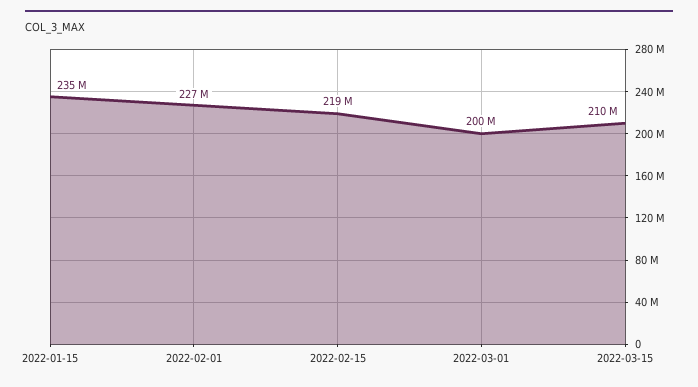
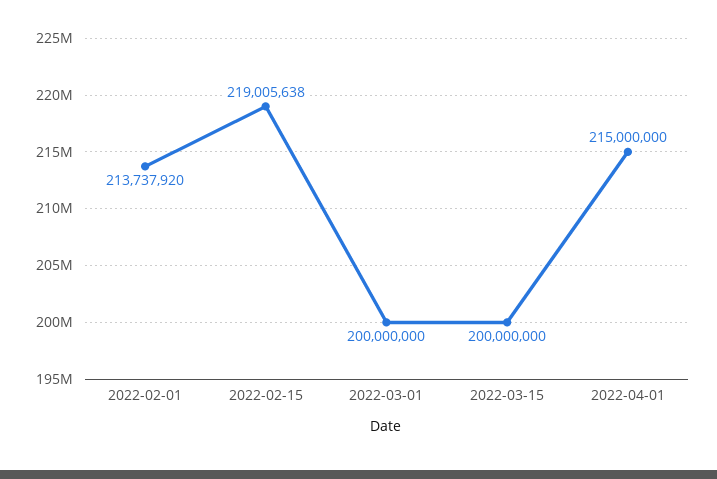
2022-01-15: 235000000 -> none
2022-02-01: 227000000 -> 213737920
2022-03-15: 210000000 -> 200000000
2022-04-01: none -> 215000000

